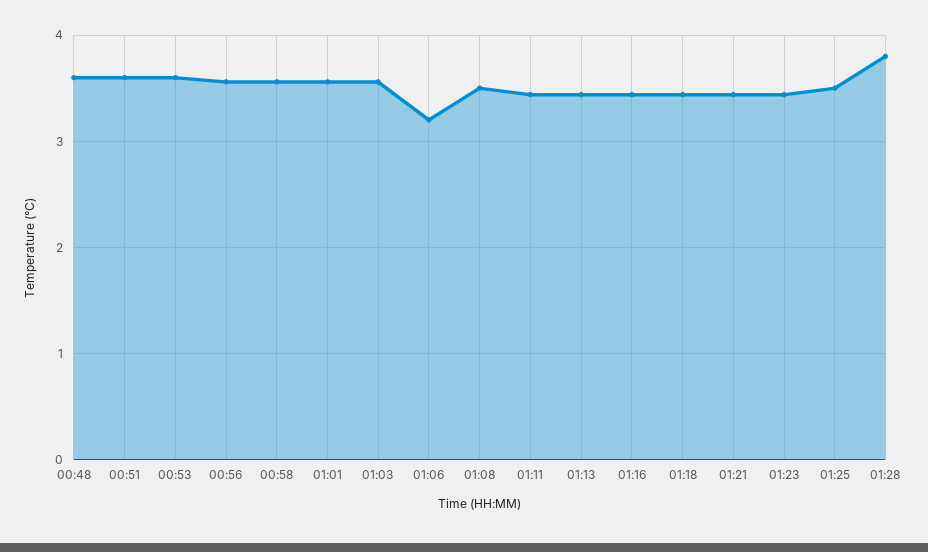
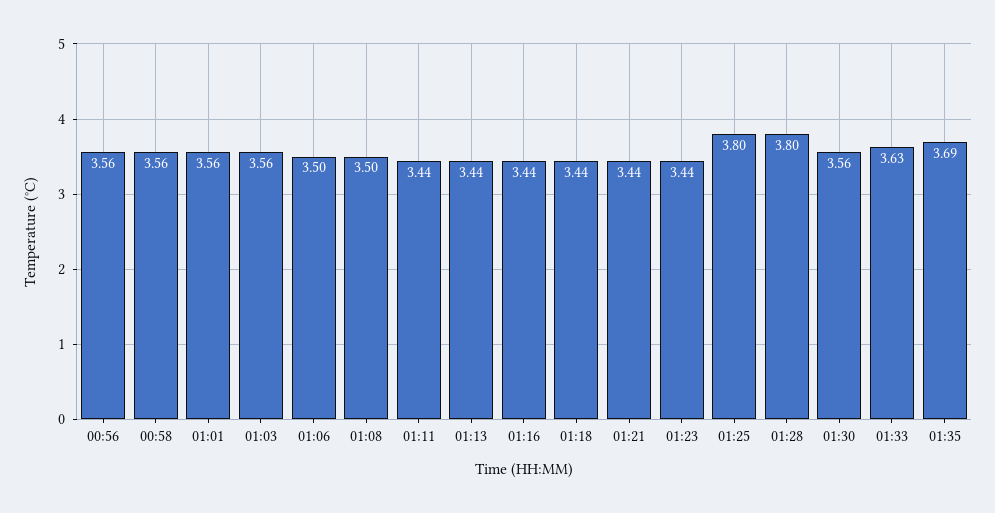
00:48: 3.6 -> none
00:51: 3.6 -> none
00:53: 3.6 -> none
01:06: 3.2 -> 3.5
01:25: 3.5 -> 3.8
01:30: none -> 3.56
01:33: none -> 3.63
01:35: none -> 3.69

